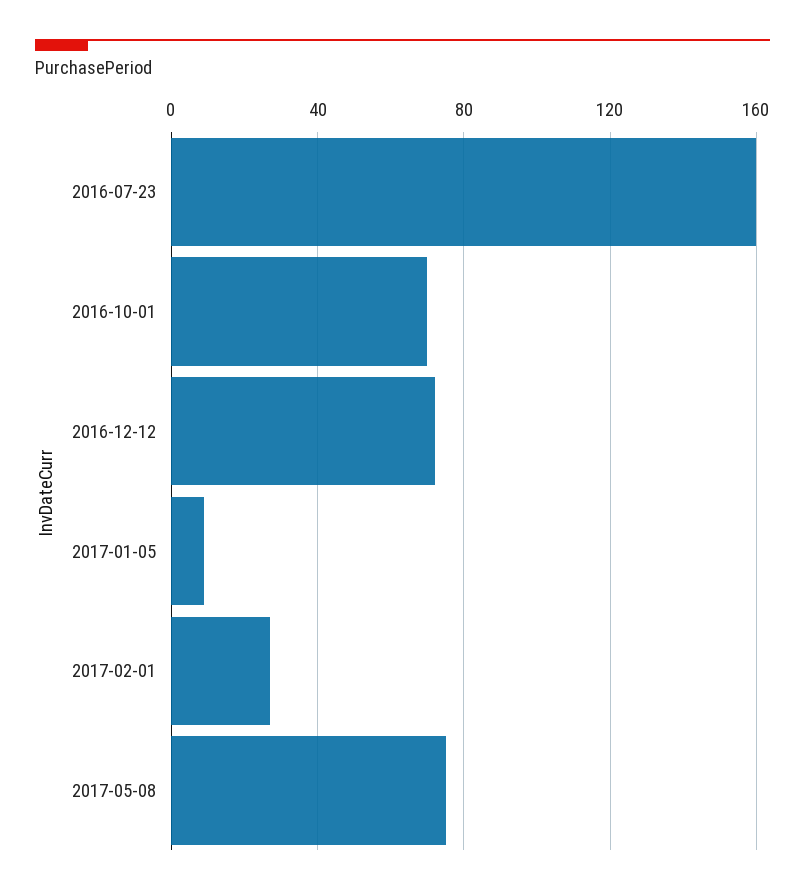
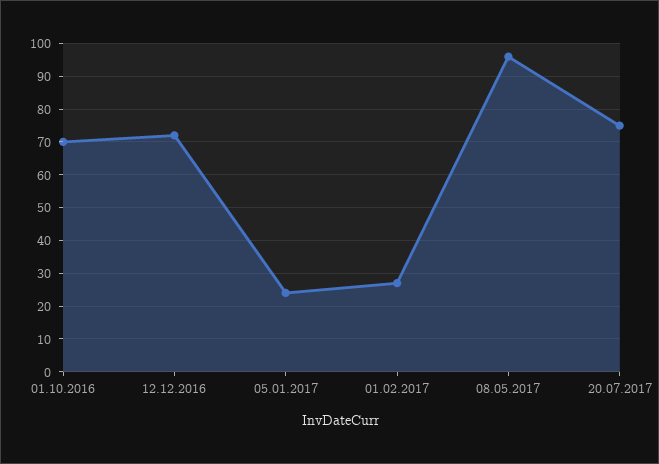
2016-07-23: 160 -> none
2017-01-05: 10 -> 25
2017-05-08: 75 -> 95
20.07.2017: none -> 75

